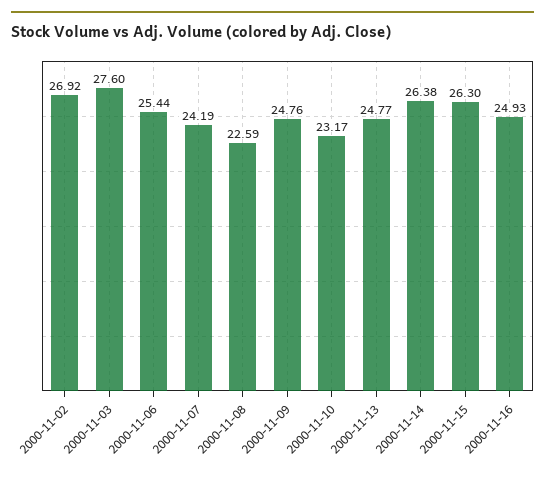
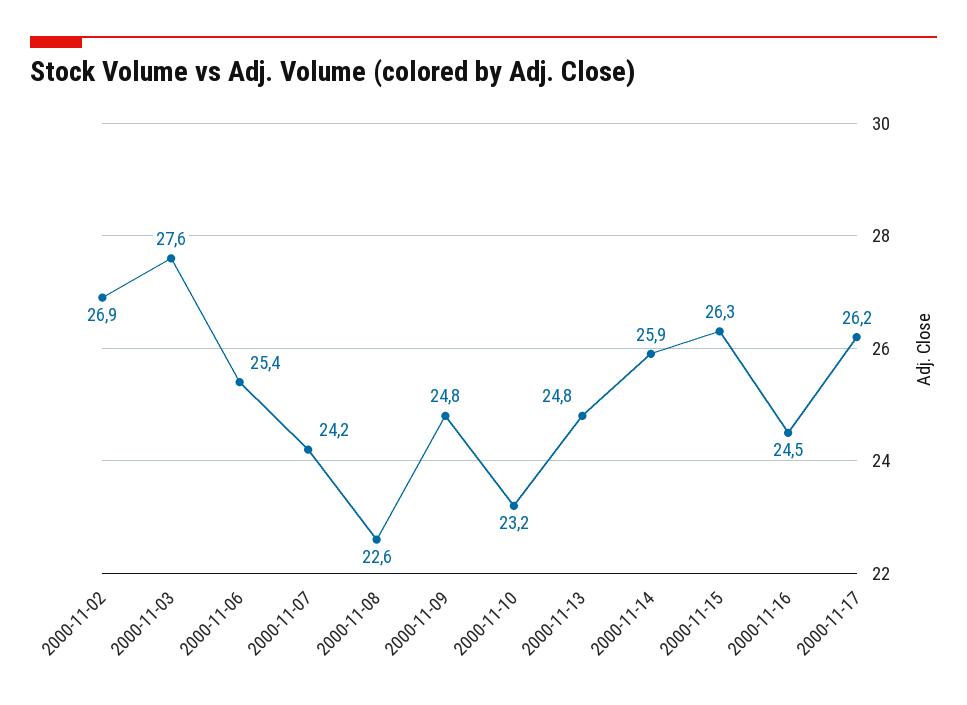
2000-11-14: 26.38 -> 25.9
2000-11-16: 24.93 -> 24.5
2000-11-17: none -> 26.2

